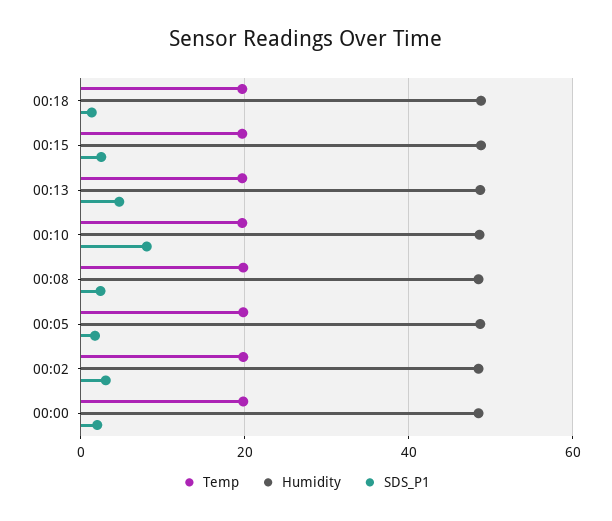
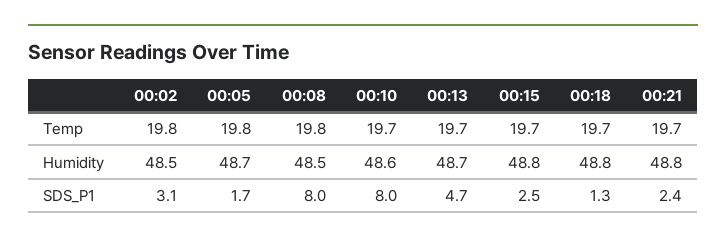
SDS_P1, 00:08: 2 -> 8
Temp, 00:00: 20 -> none
Humidity, 00:00: 48 -> none
SDS_P1, 00:00: 2 -> none
Temp, 00:21: none -> 19.7
Humidity, 00:21: none -> 48.8
SDS_P1, 00:21: none -> 2.4

